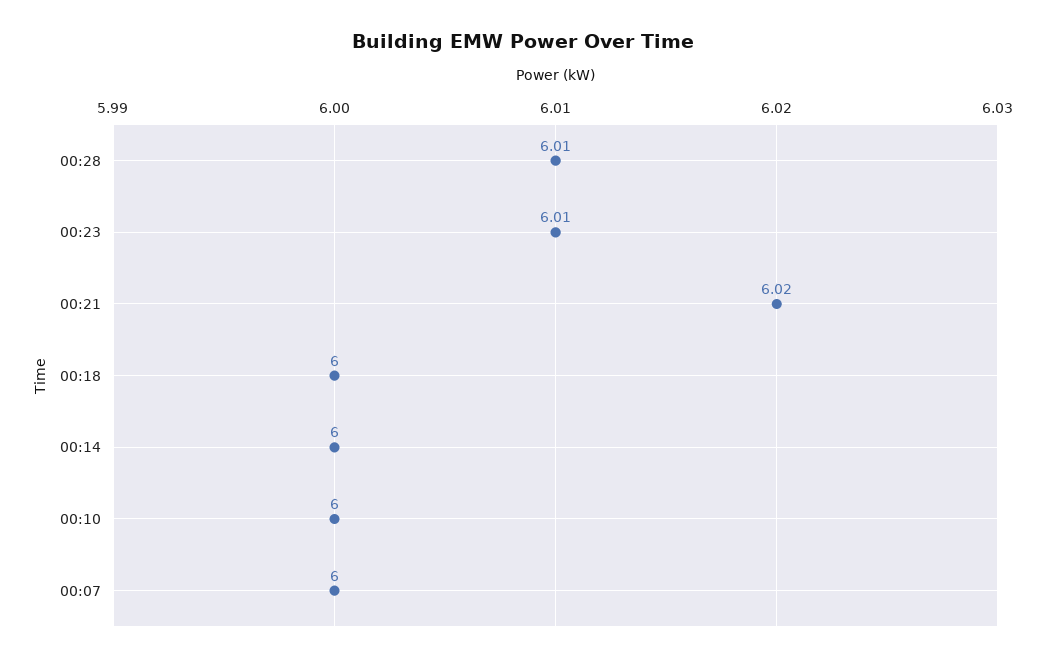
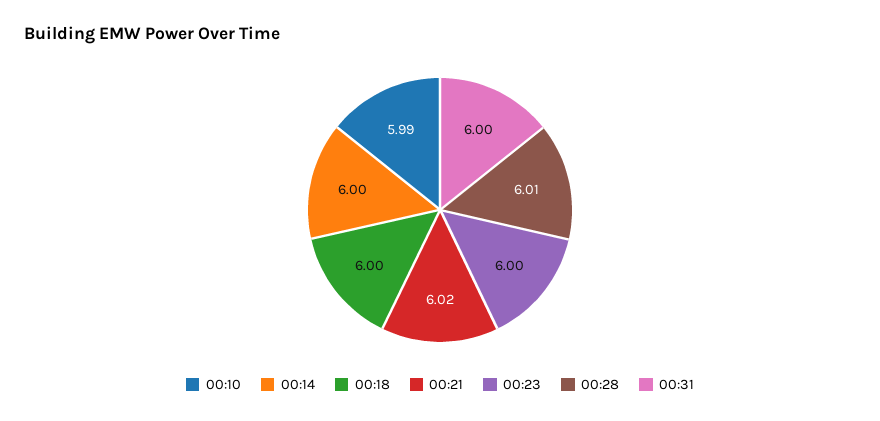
00:23: 6.01 -> 6
00:10: 6 -> 5.99
00:07: 6 -> none
00:31: none -> 6

